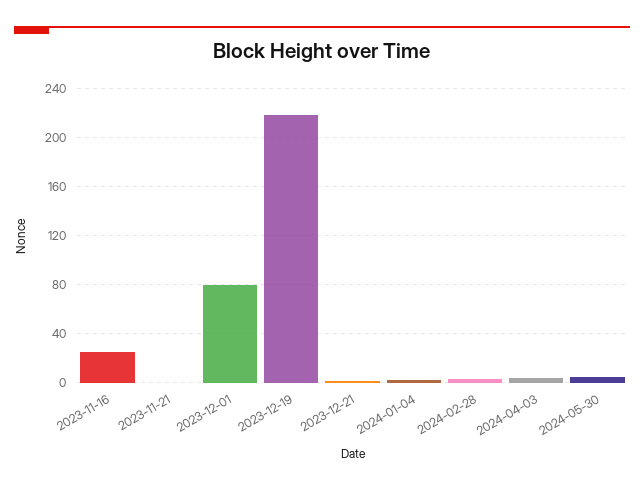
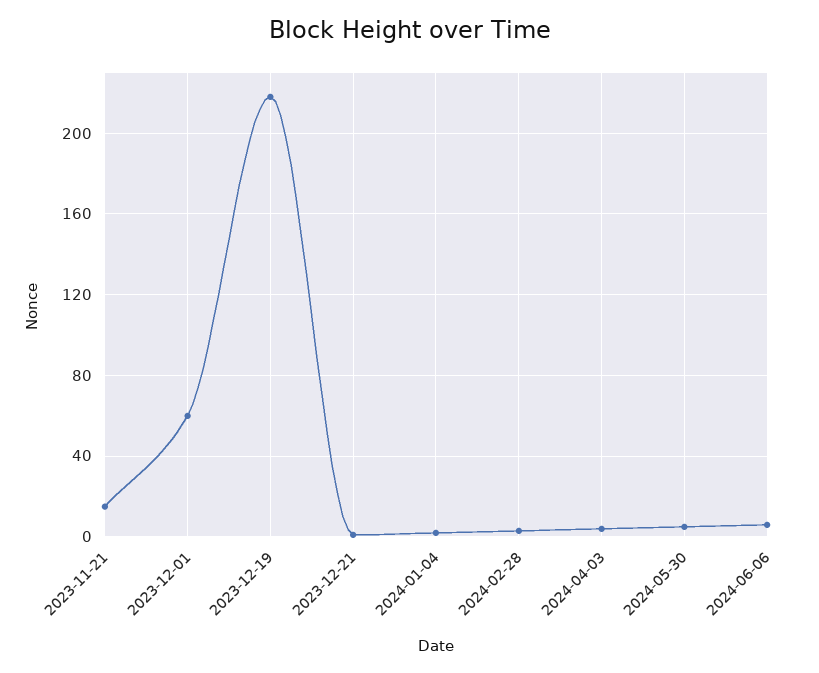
2023-11-16: 25 -> none
2023-11-21: 0 -> 15
2023-12-01: 80 -> 60
2024-06-06: none -> 5

